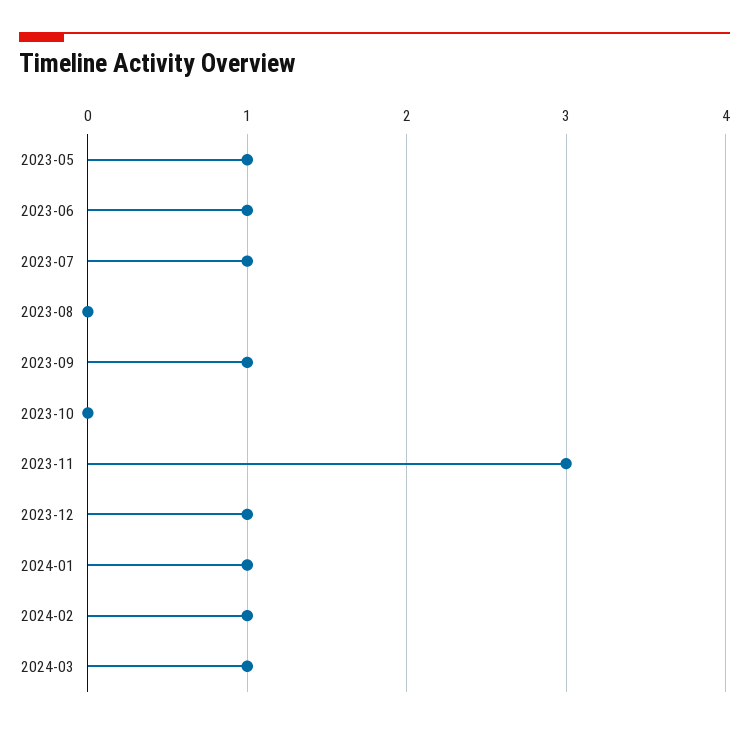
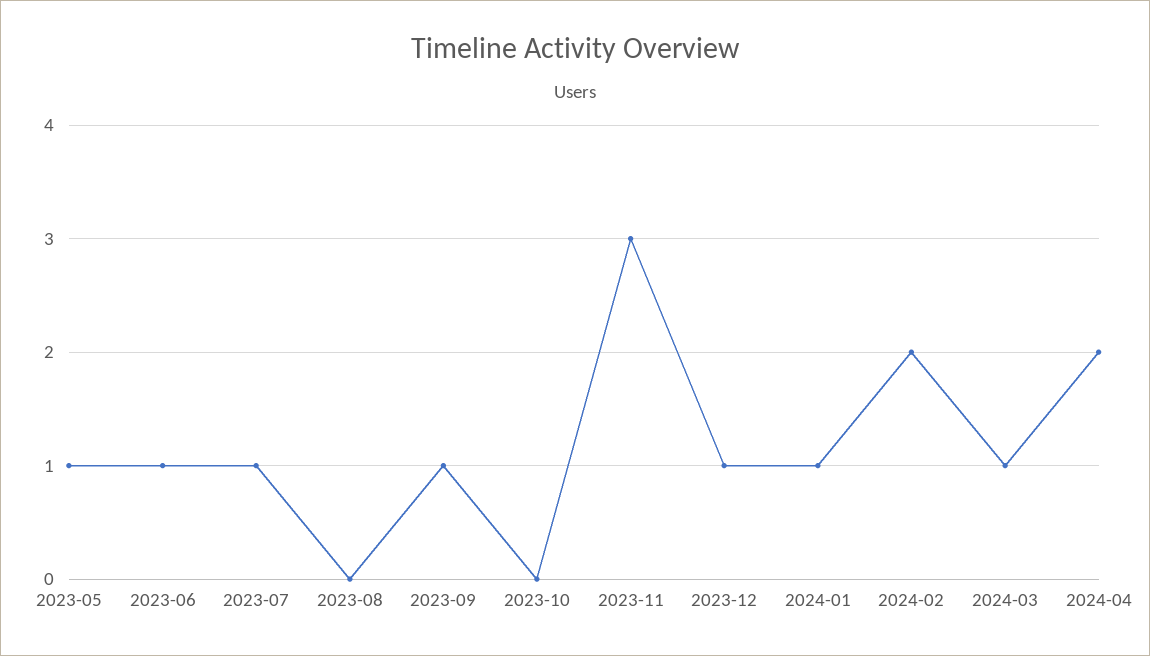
2024-02: 1 -> 2
2024-04: none -> 2

